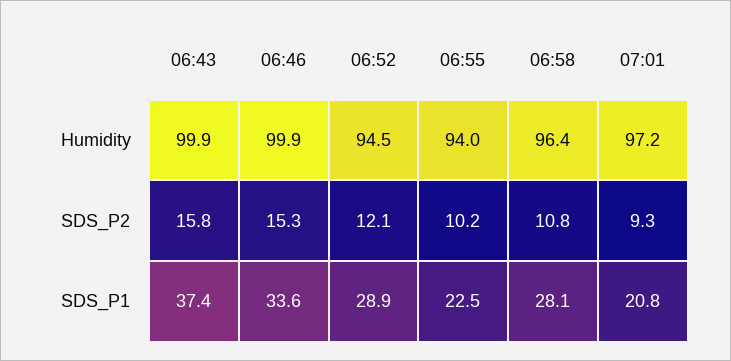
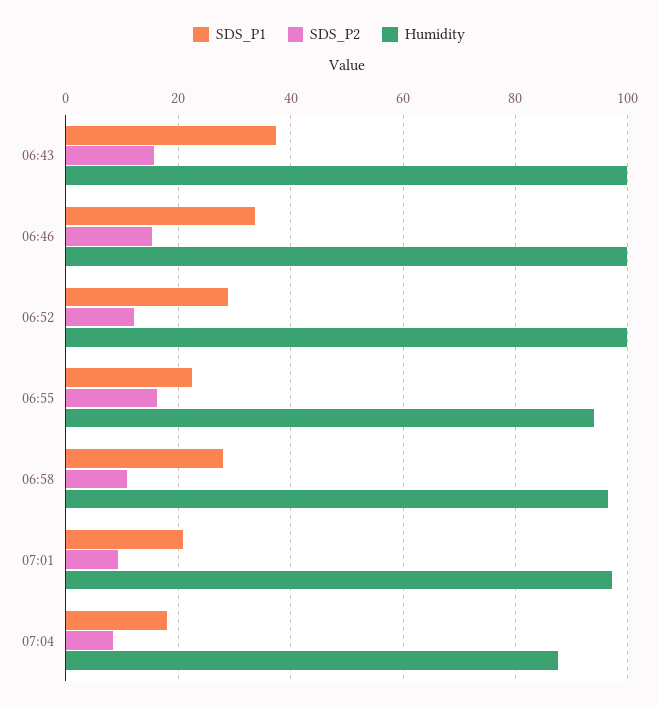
Humidity, 06:52: 94.5 -> 100
SDS_P2, 06:55: 10.2 -> 16
SDS_P1, 07:04: none -> 18
SDS_P2, 07:04: none -> 8
Humidity, 07:04: none -> 88

